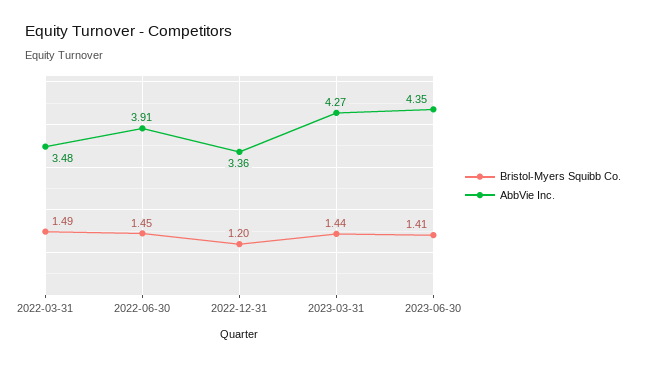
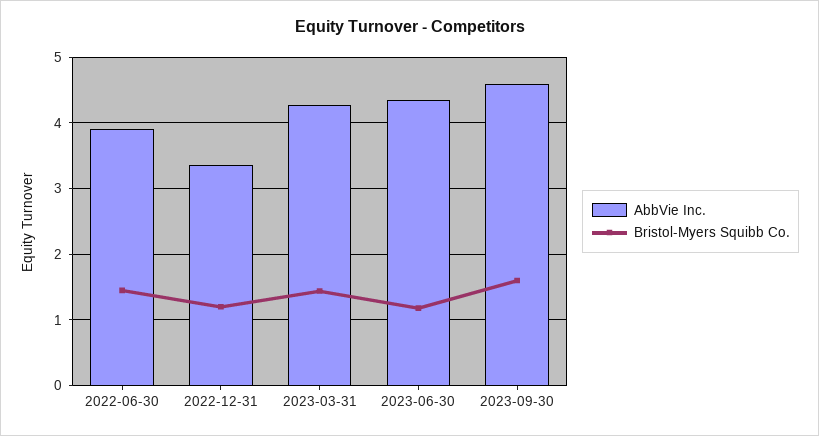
Bristol-Myers Squibb Co., 2022-03-31: 1.49 -> none
AbbVie Inc., 2022-03-31: 3.48 -> none
Bristol-Myers Squibb Co., 2023-06-30: 1.41 -> 1.2
AbbVie Inc., 2023-09-30: none -> 4.6
Bristol-Myers Squibb Co., 2023-09-30: none -> 1.6

